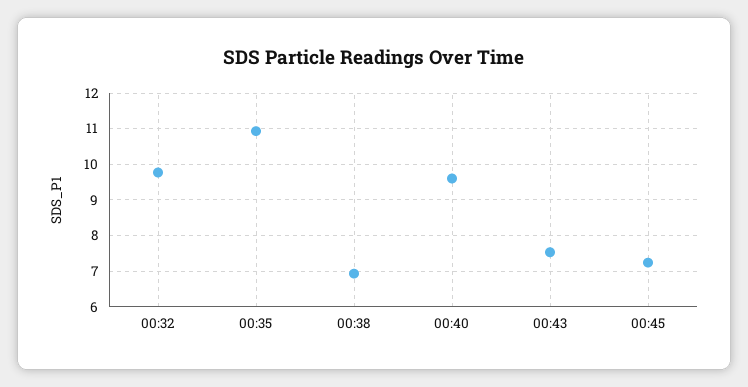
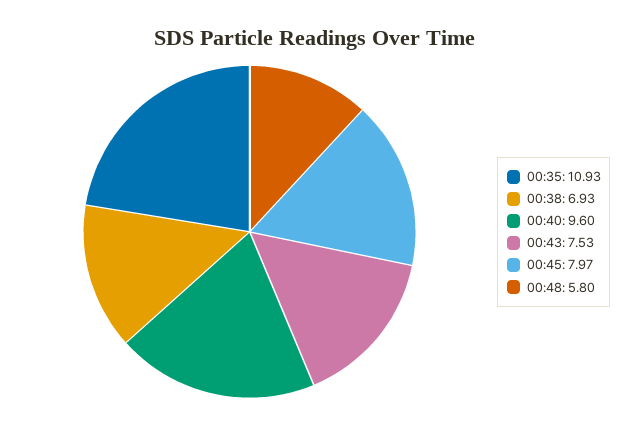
00:32: 9.8 -> none
00:45: 7.2 -> 7.97
00:48: none -> 5.8

